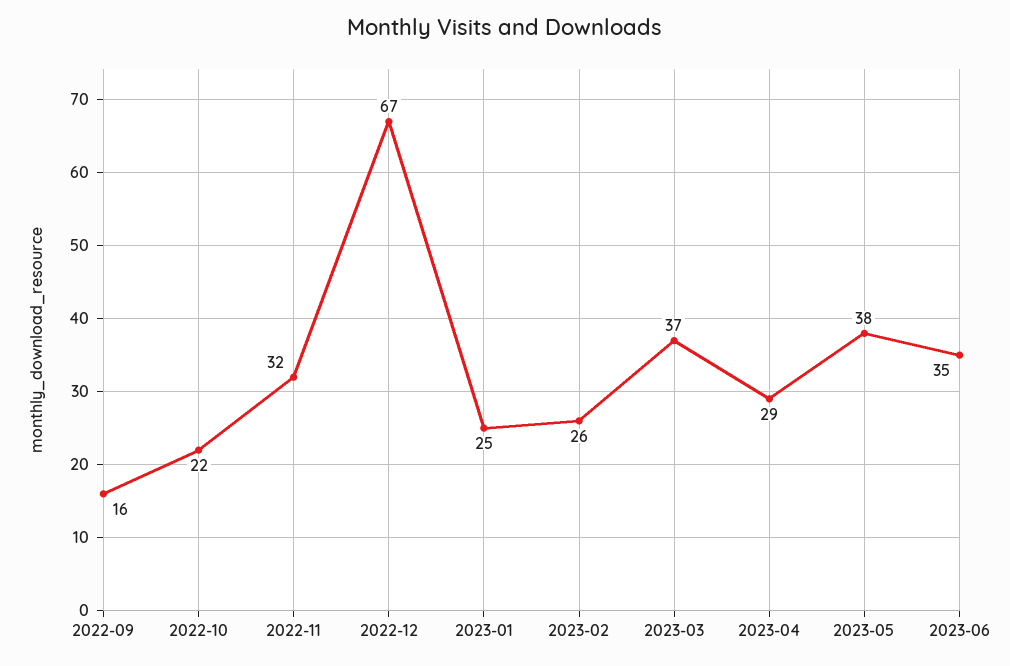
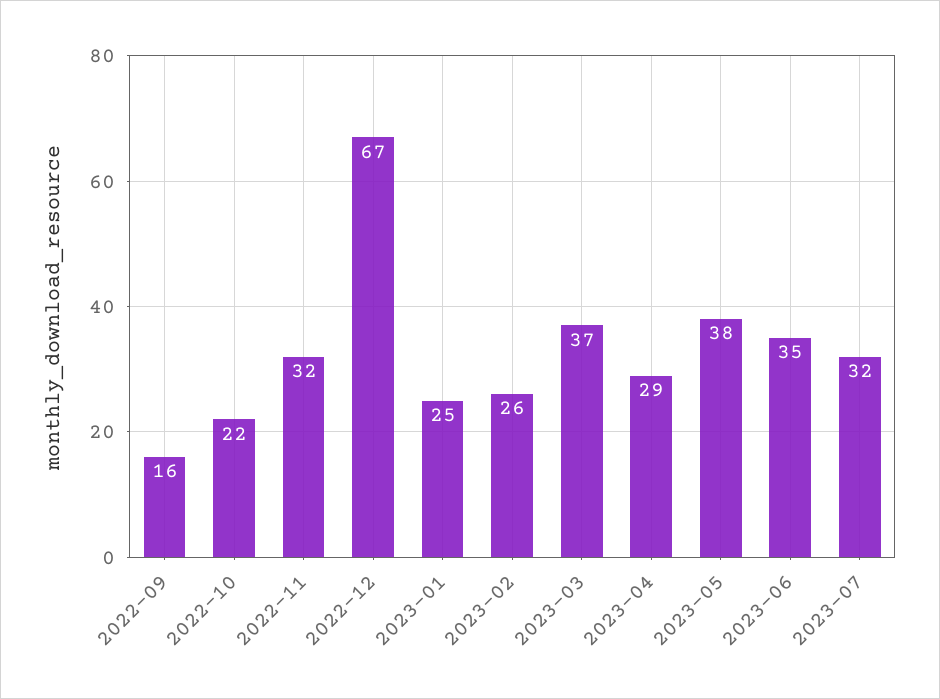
2023-07: none -> 32

